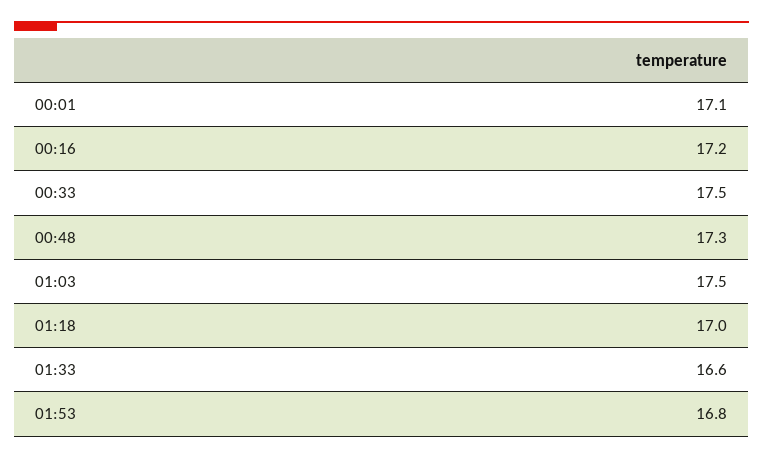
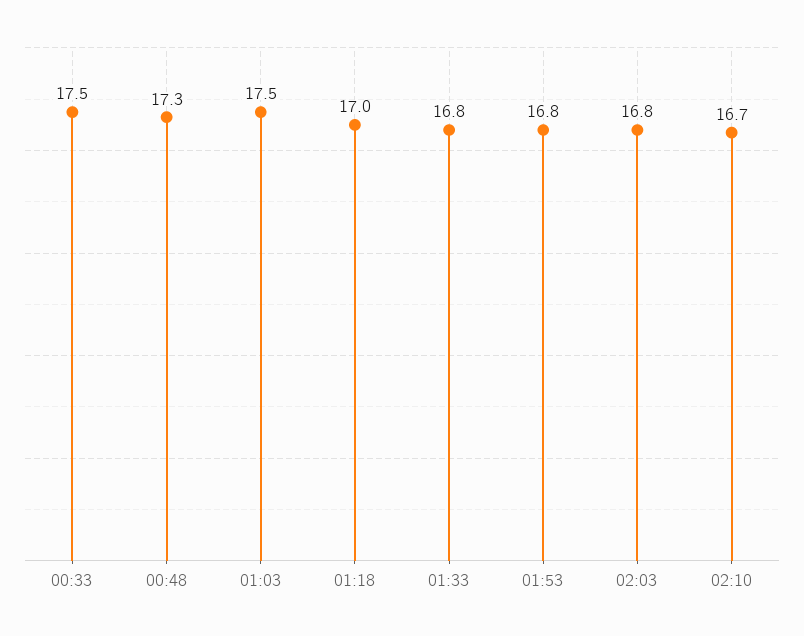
00:01: 17.1 -> none
00:16: 17.2 -> none
01:33: 16.6 -> 16.8
02:03: none -> 16.8
02:10: none -> 16.7

